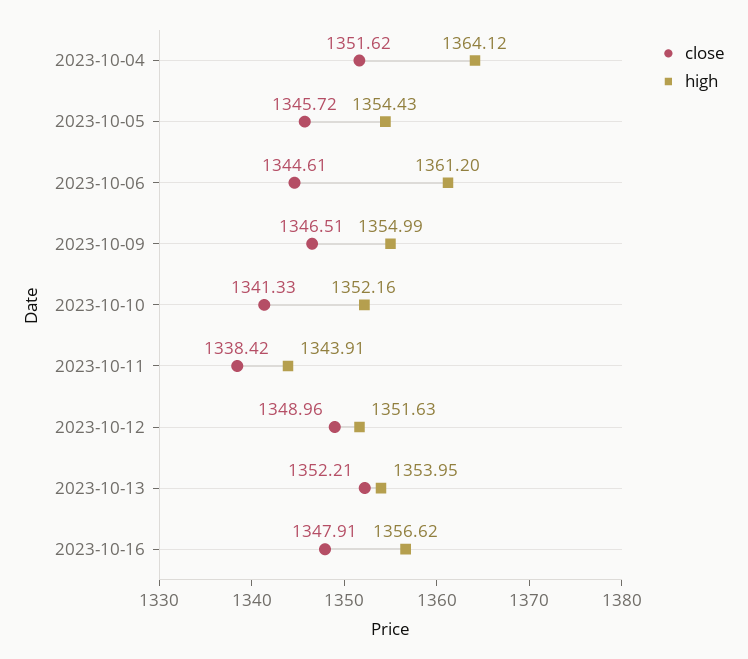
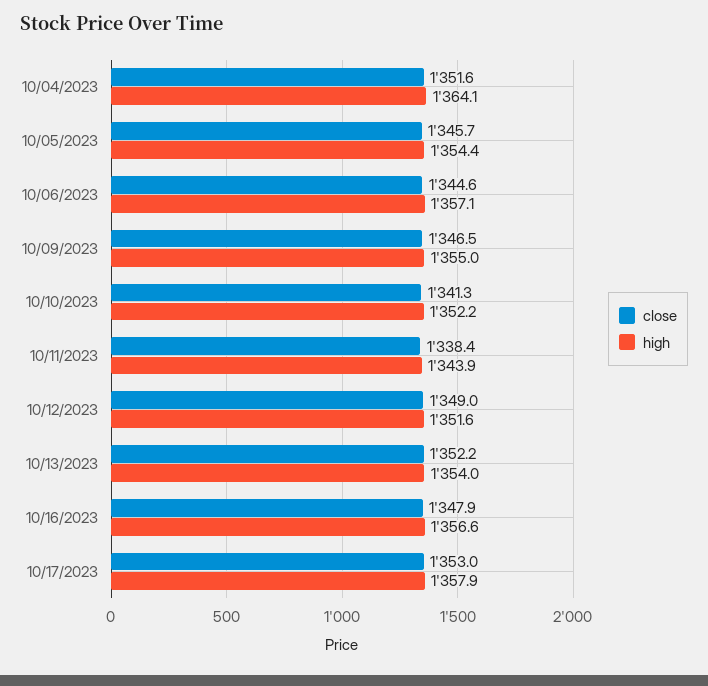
high, 2023-10-06: 1361.2 -> 1357.1
close, 10/17/2023: none -> 1353
high, 10/17/2023: none -> 1357.9

